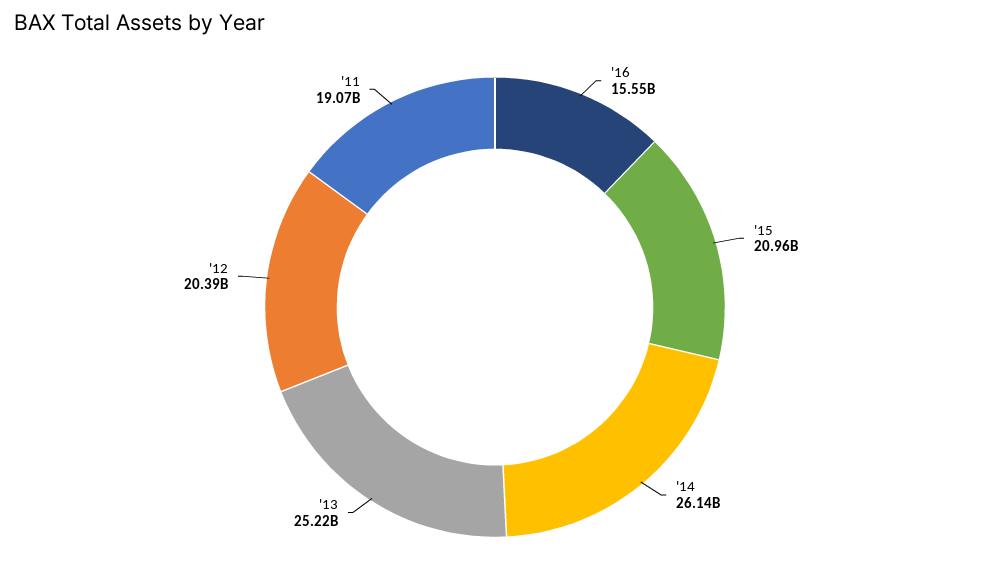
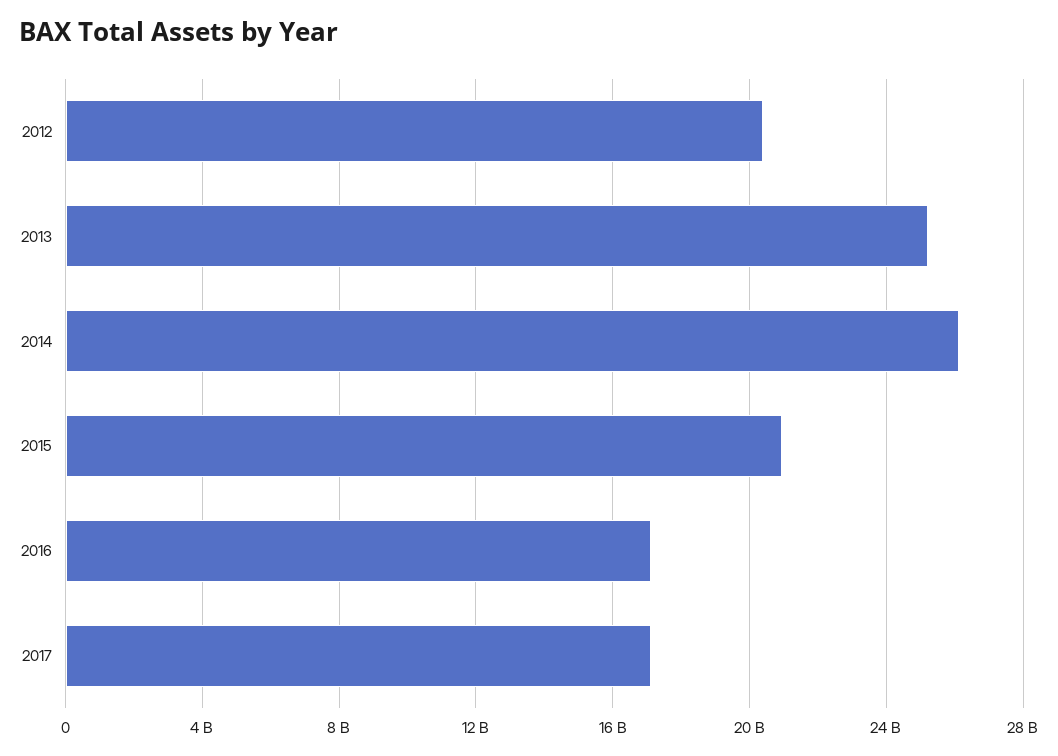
'16: 15550000000 -> 17000000000
'11: 19070000000 -> none
2017: none -> 17000000000

